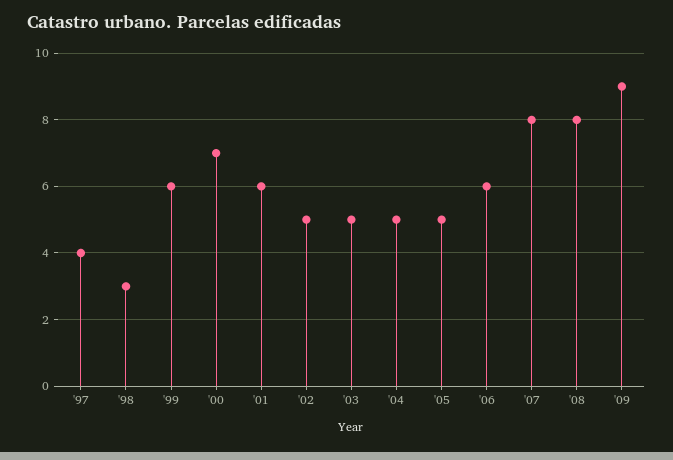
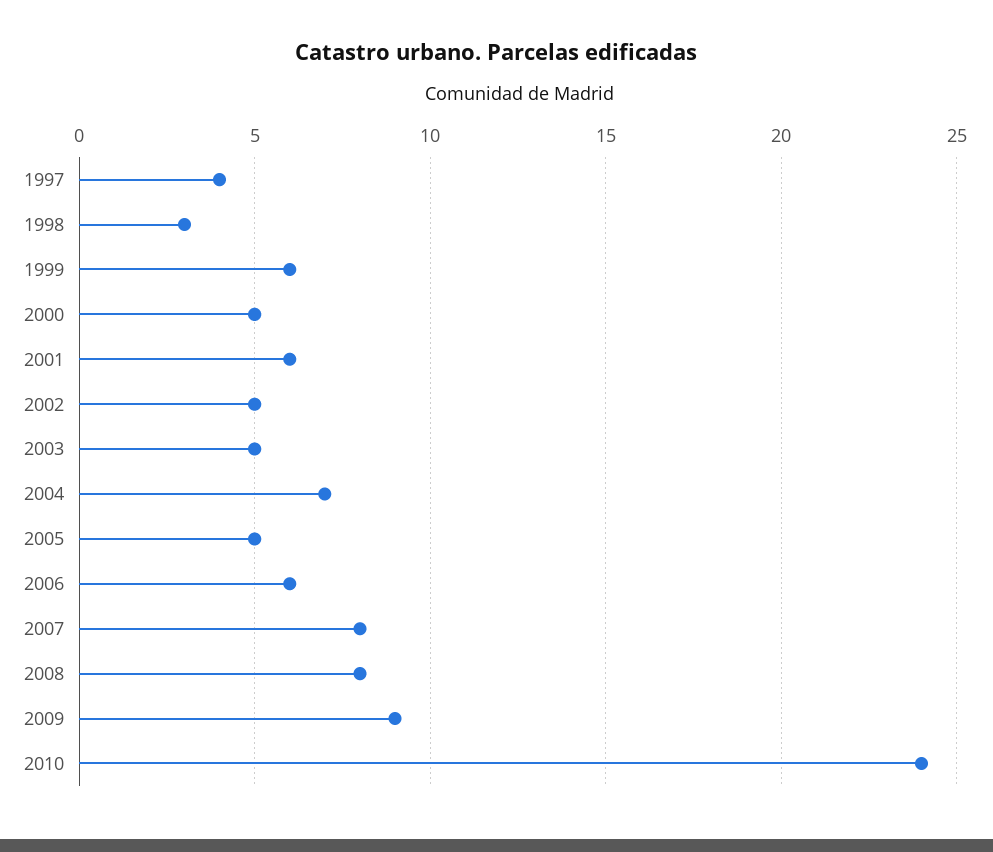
'00: 7 -> 5
'04: 5 -> 7
2010: none -> 24

